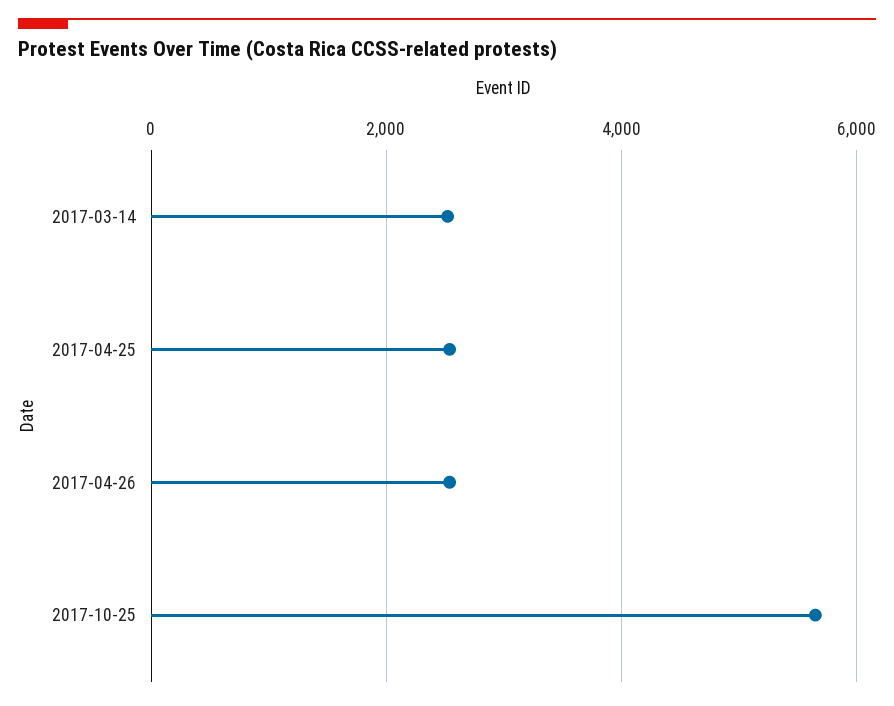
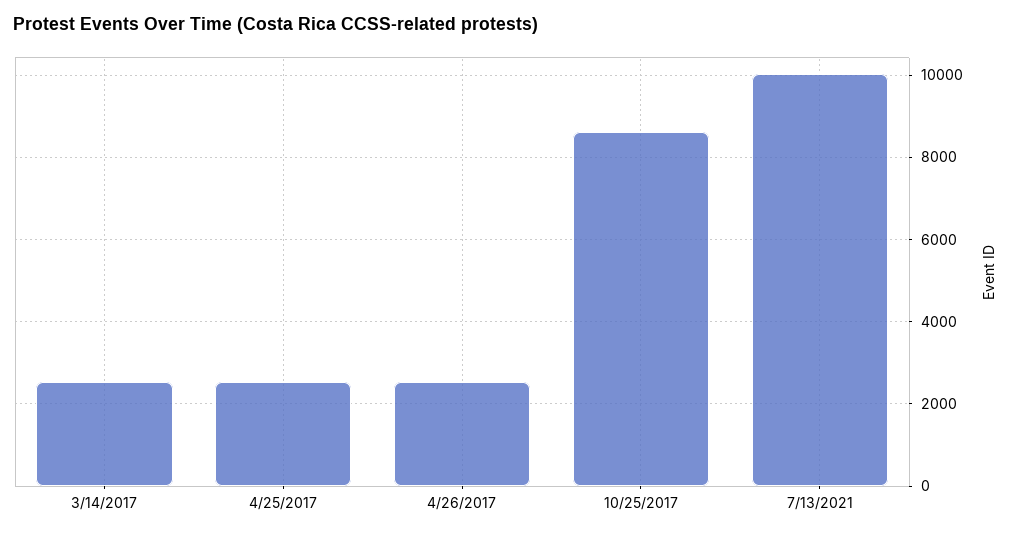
2017-10-25: 5600 -> 8600
7/13/2021: none -> 10000

